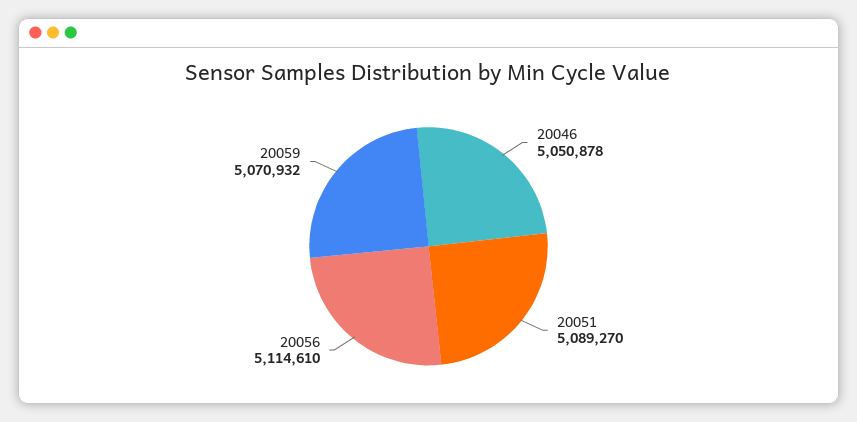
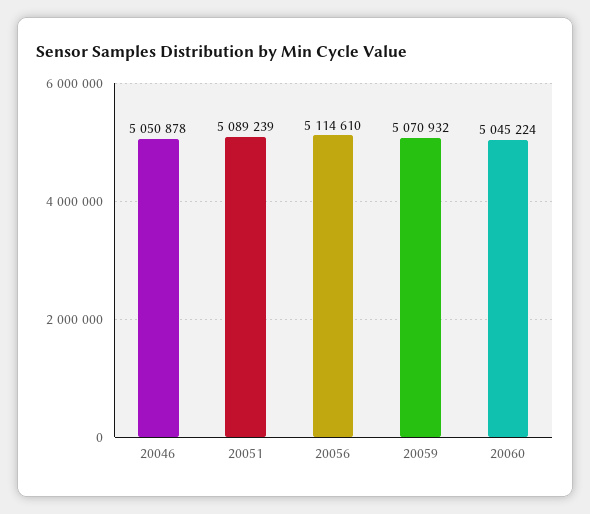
20051: 5089270 -> 5089239
20060: none -> 5045224

